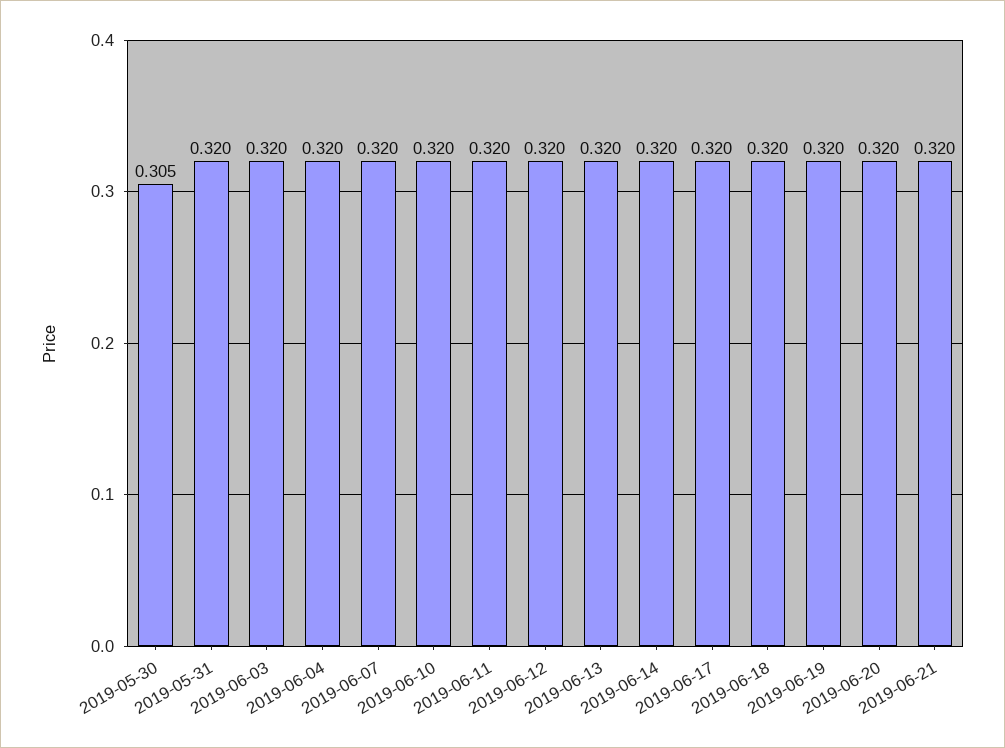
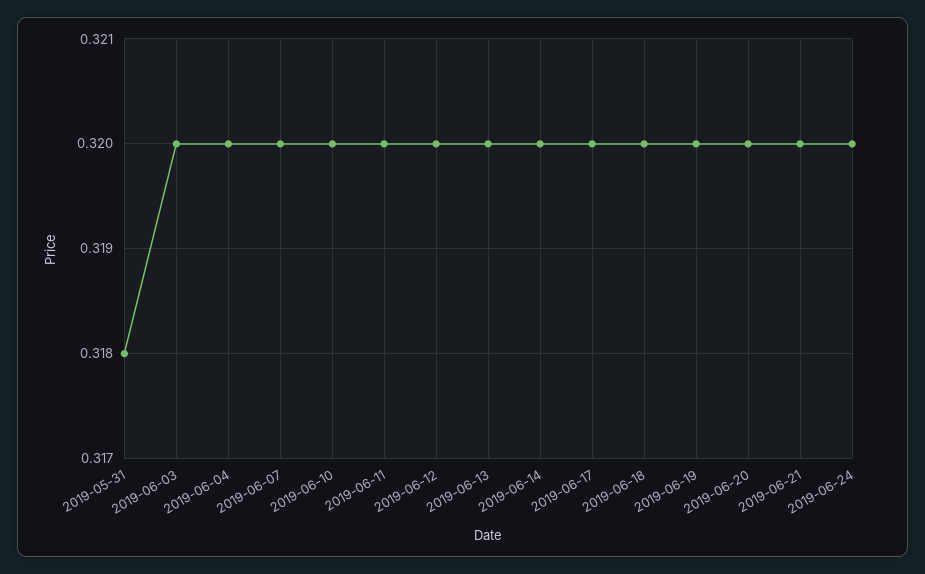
2019-05-30: 0.305 -> none
2019-05-31: 0.32 -> 0.318
2019-06-24: none -> 0.32

